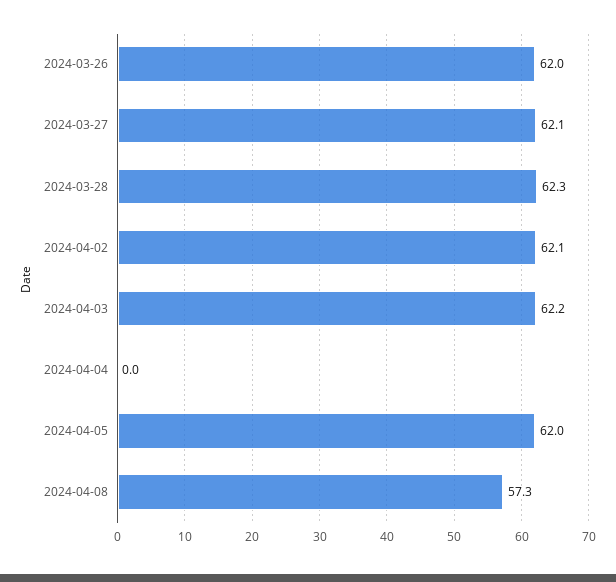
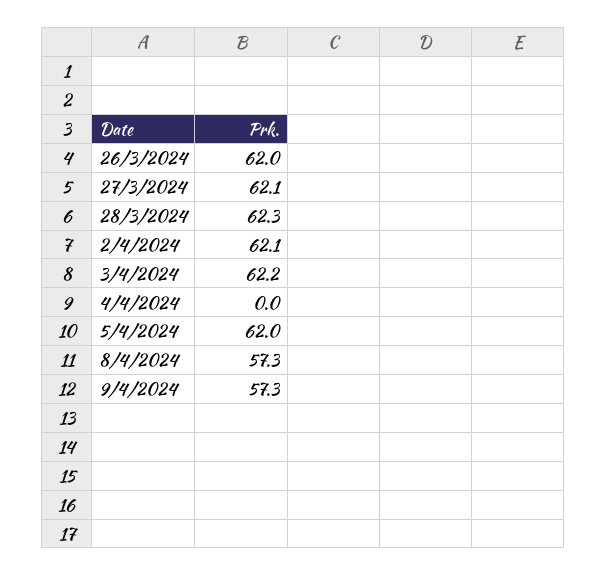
9/4/2024: none -> 57.3

